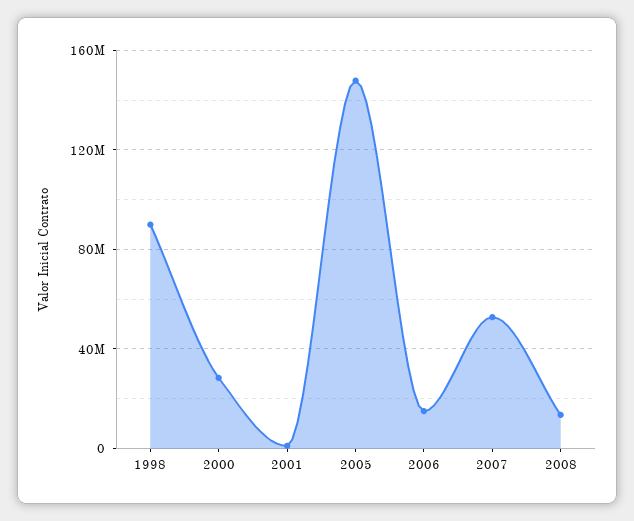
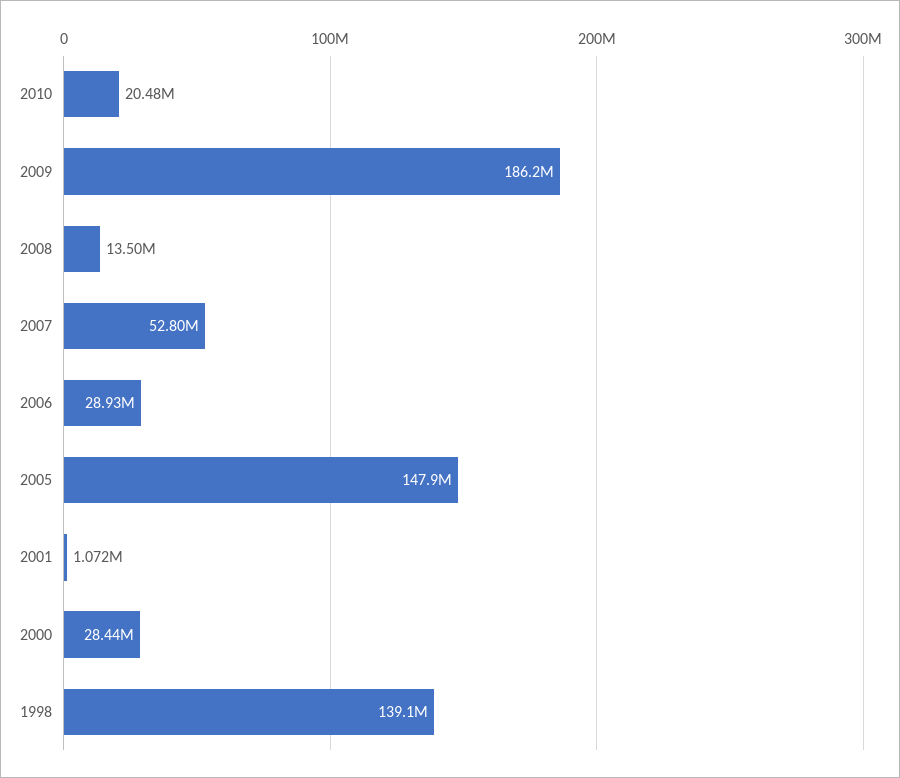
1998: 90000000 -> 139100000
2006: 15000000 -> 28930000
2010: none -> 20480000
2009: none -> 186200000

